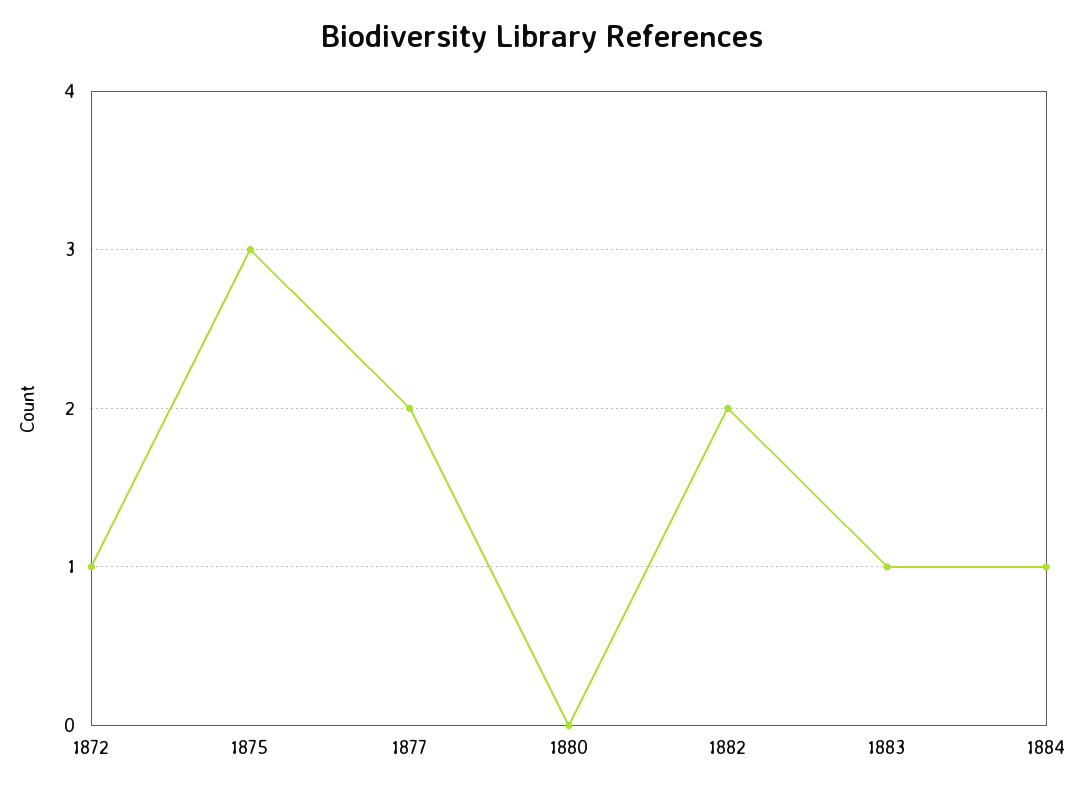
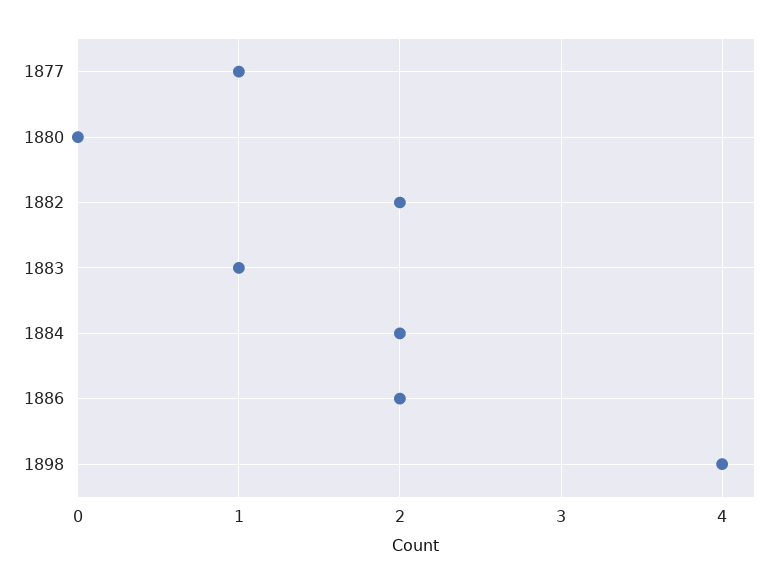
1872: 1 -> none
1875: 3 -> none
1877: 2 -> 1
1884: 1 -> 2
1886: none -> 2
1898: none -> 4

